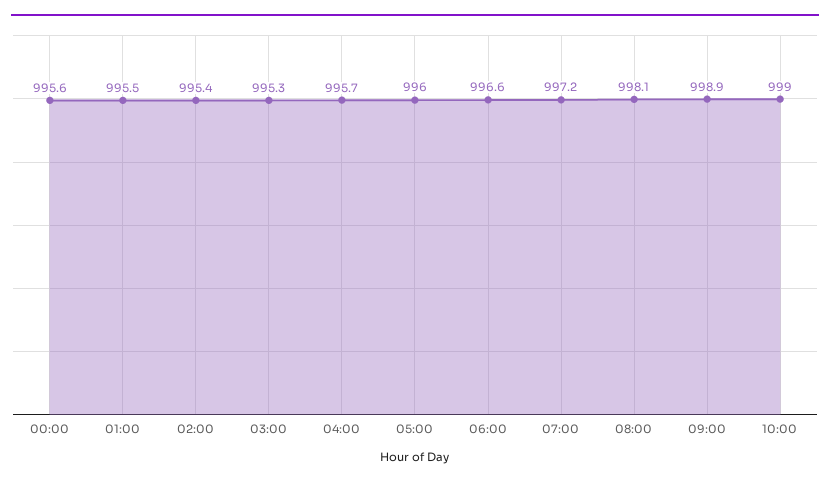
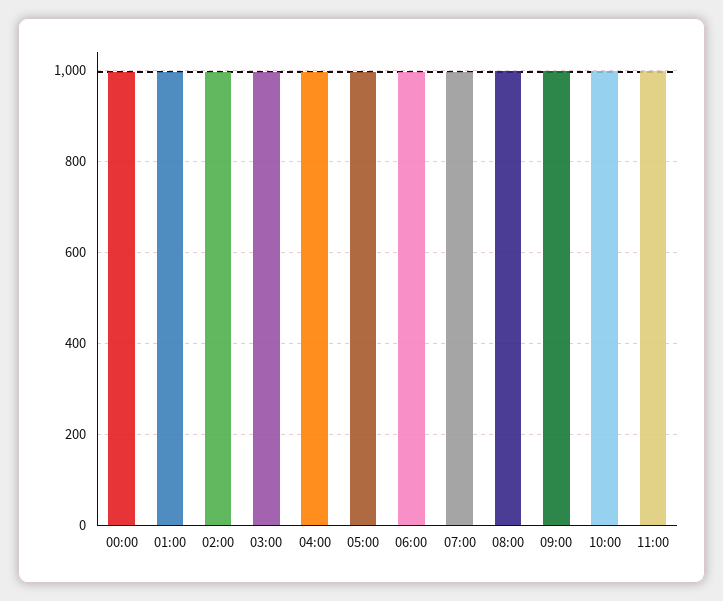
11:00: none -> 1000

